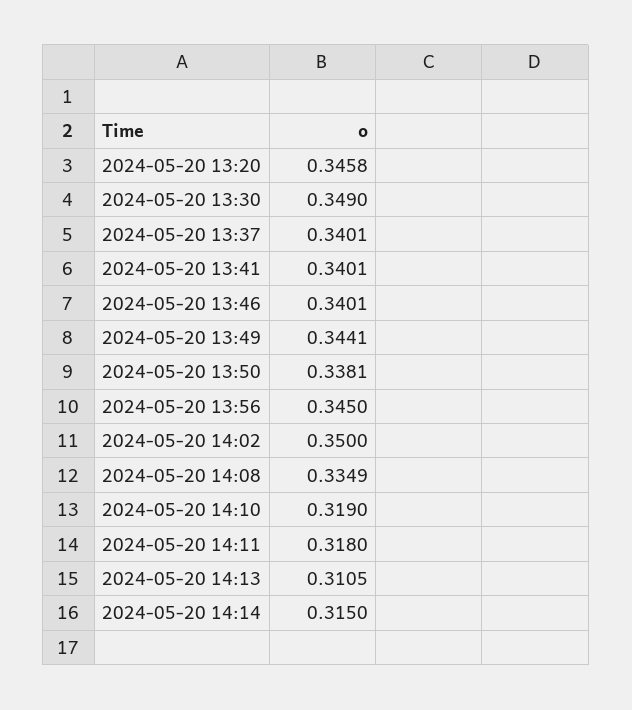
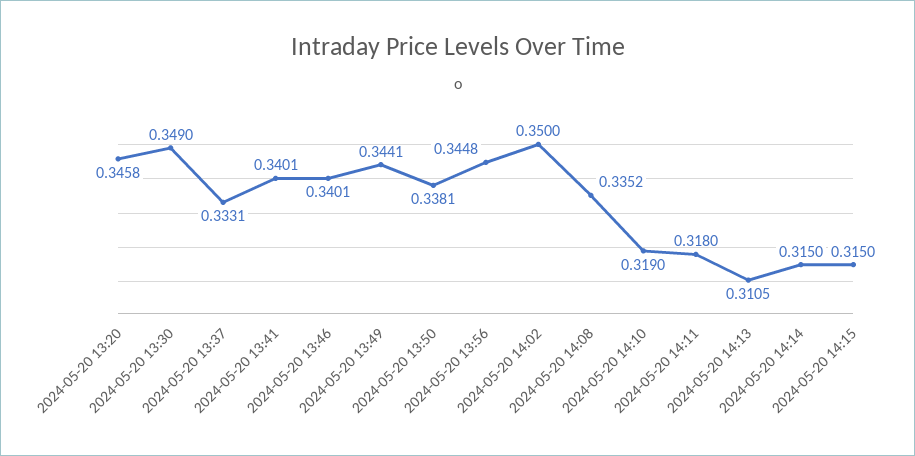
2024-05-20 13:37: 0.3401 -> 0.3331
2024-05-20 13:56: 0.345 -> 0.3448
2024-05-20 14:08: 0.3349 -> 0.3352
2024-05-20 14:15: none -> 0.315

